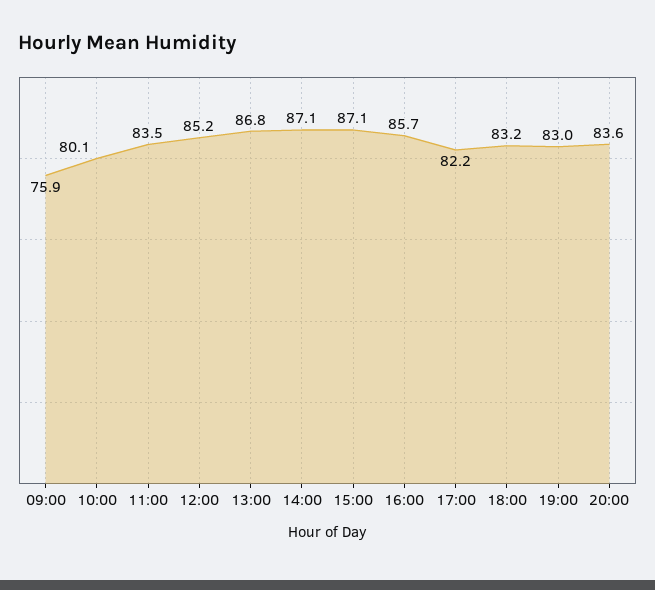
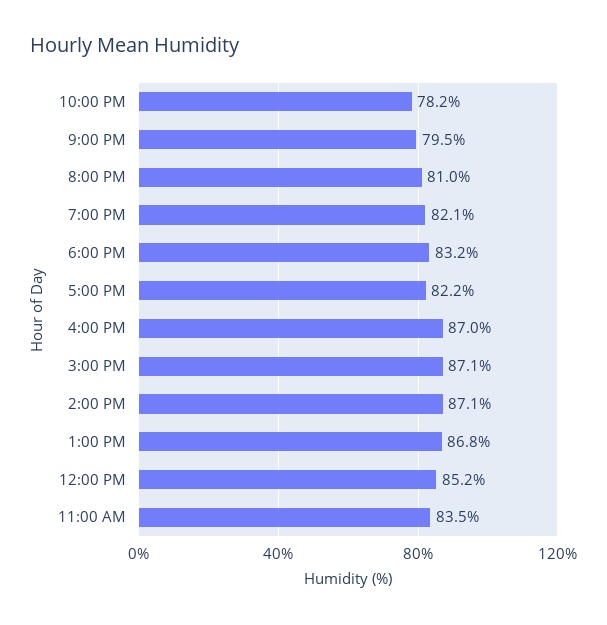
09:00: 75.9 -> none
10:00: 80.1 -> none
16:00: 85.7 -> 87
19:00: 83 -> 82.1
20:00: 83.6 -> 81
10:00 PM: none -> 78.2
9:00 PM: none -> 79.5

